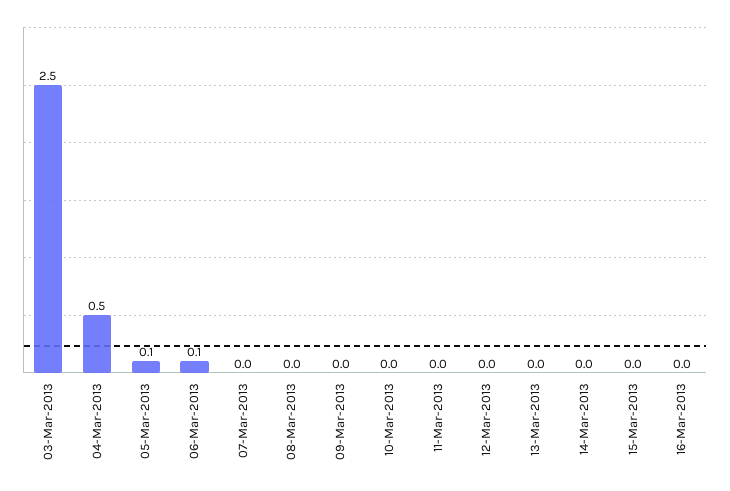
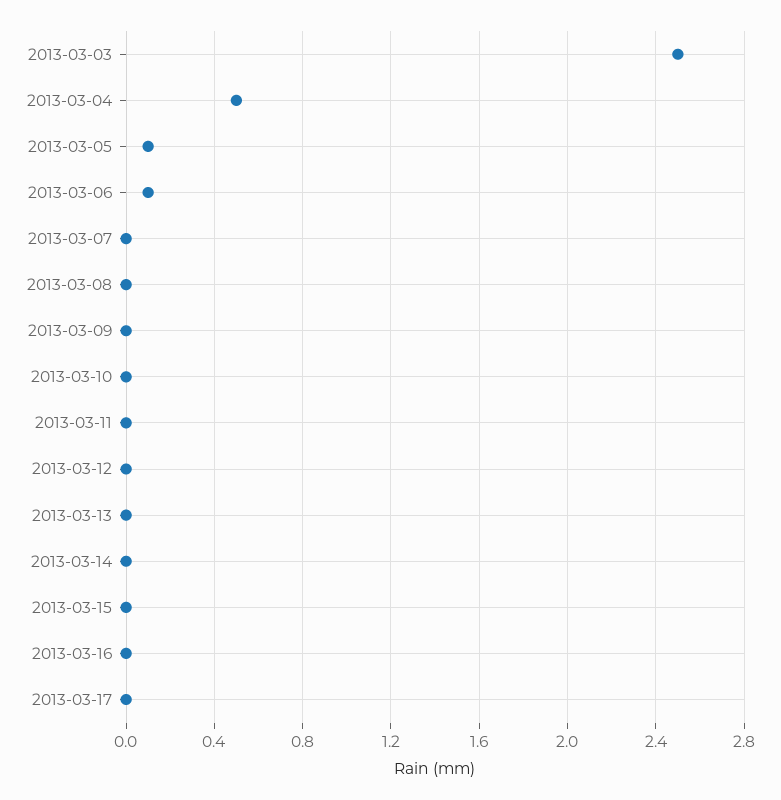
2013-03-17: none -> 0

